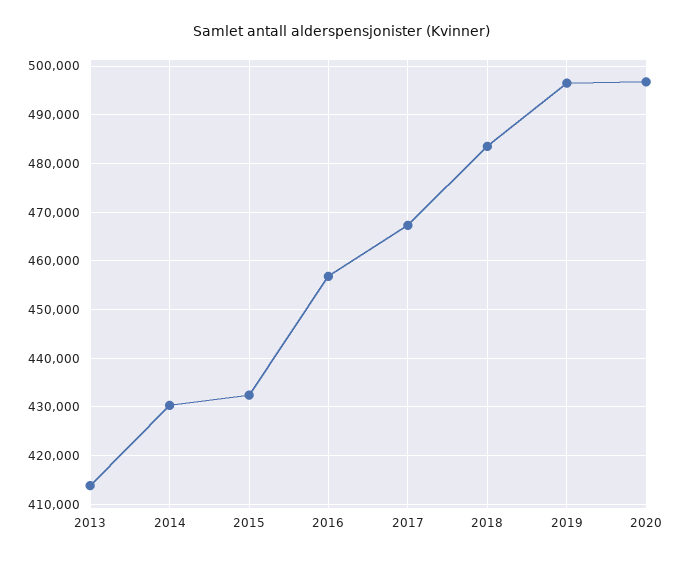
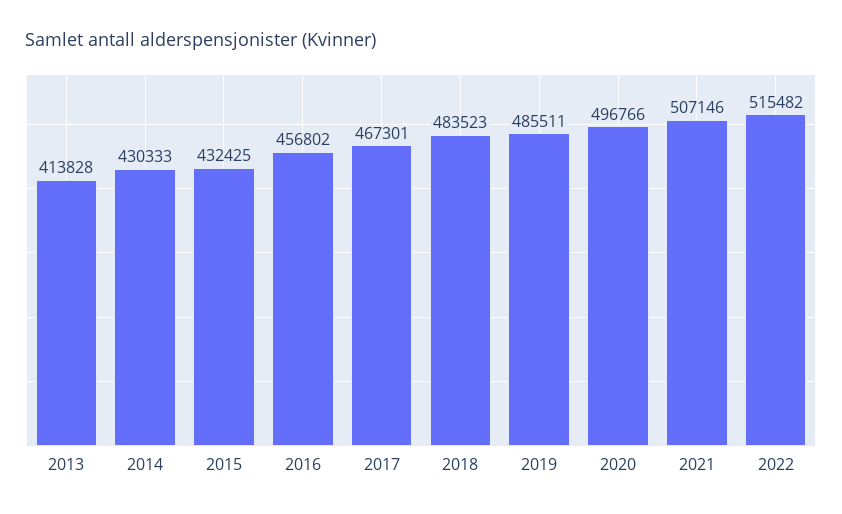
2019: 496000 -> 485511
2021: none -> 507146
2022: none -> 515482

